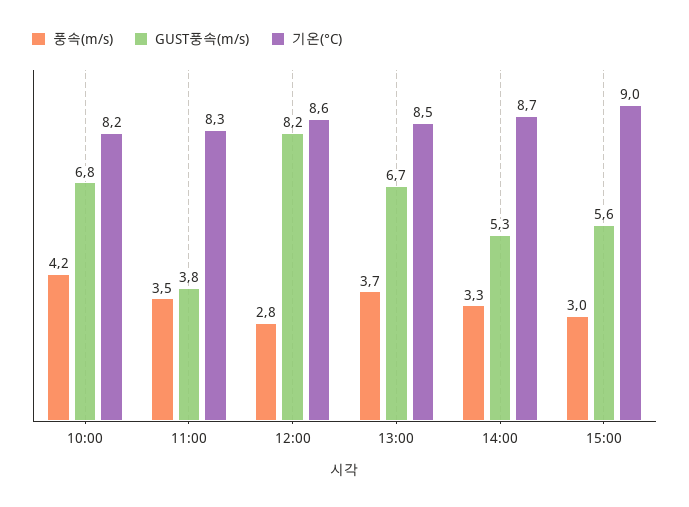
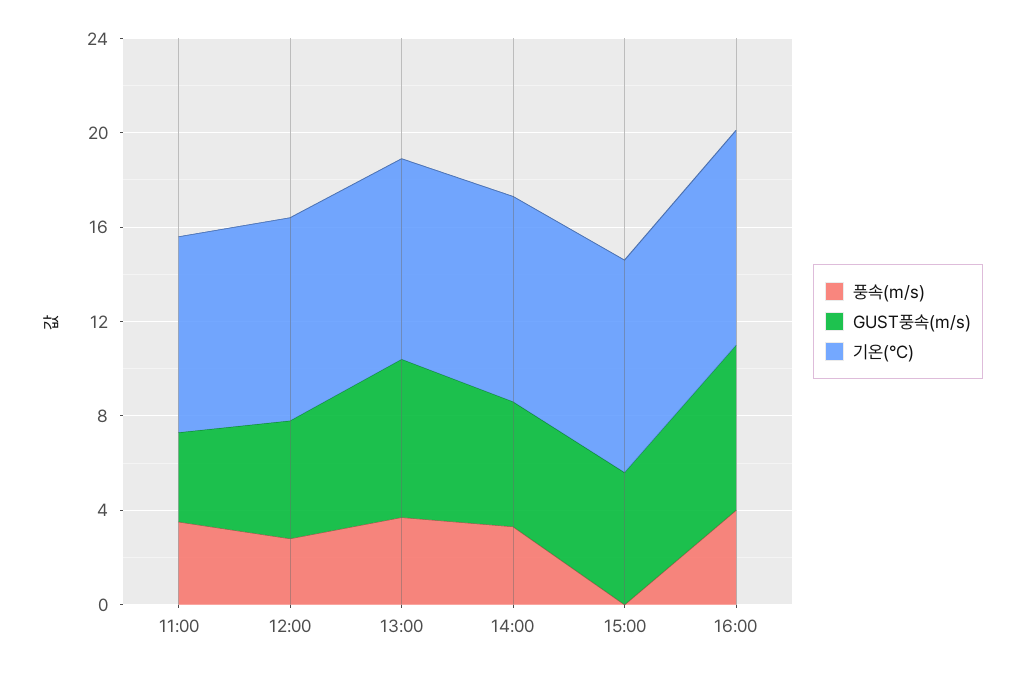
풍속(m/s), 10:00: 4.2 -> none
GUST풍속(m/s), 10:00: 6.8 -> none
기온(°C), 10:00: 8.2 -> none
GUST풍속(m/s), 12:00: 8.2 -> 5
풍속(m/s), 15:00: 3 -> 0
풍속(m/s), 16:00: none -> 4
GUST풍속(m/s), 16:00: none -> 7
기온(°C), 16:00: none -> 9

